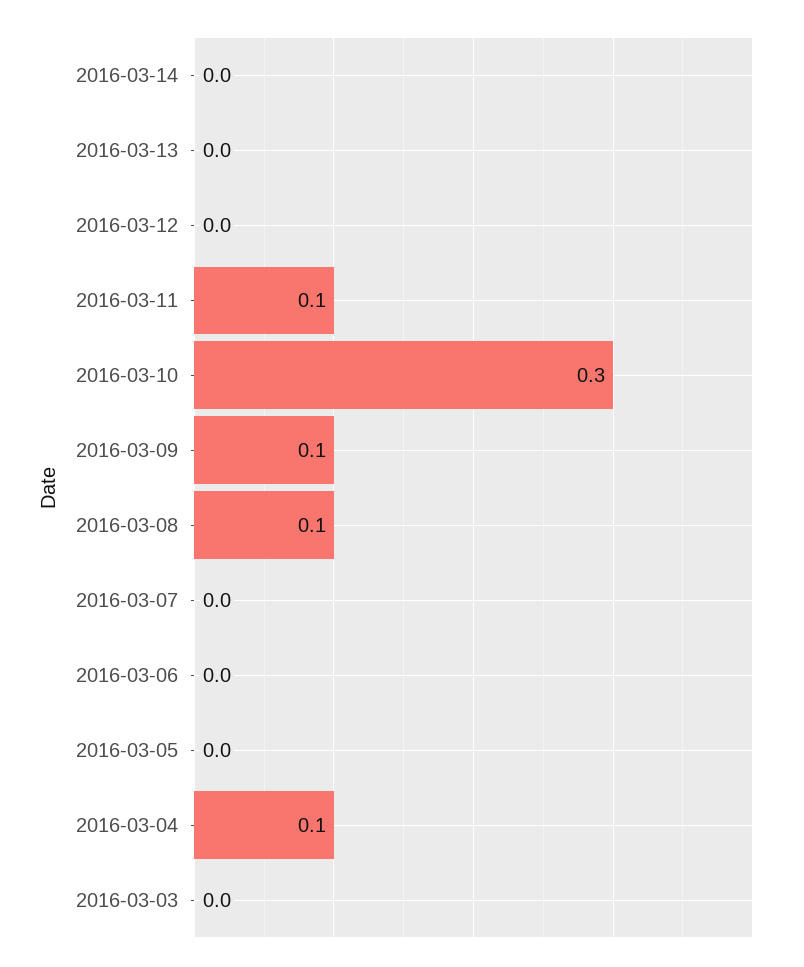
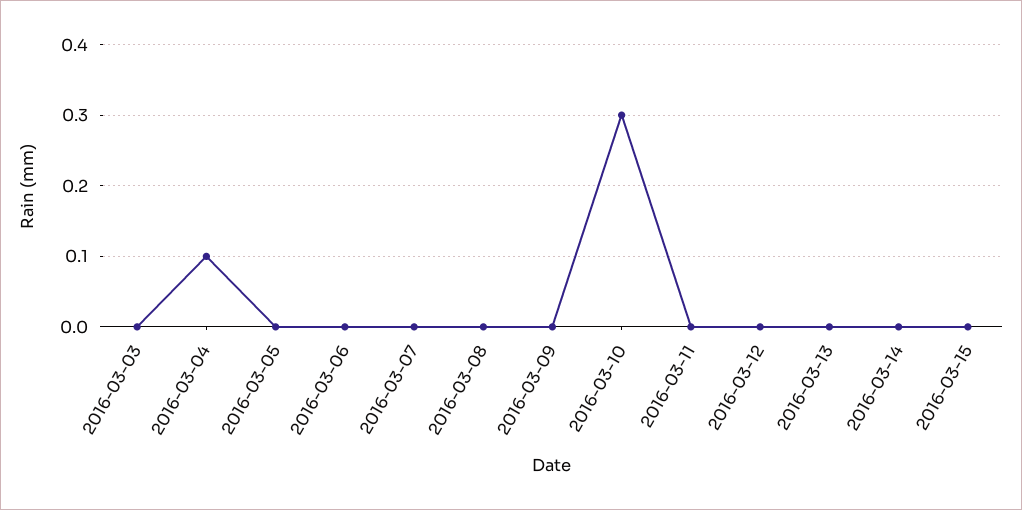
2016-03-11: 0.1 -> 0
2016-03-09: 0.1 -> 0
2016-03-08: 0.1 -> 0
2016-03-15: none -> 0

